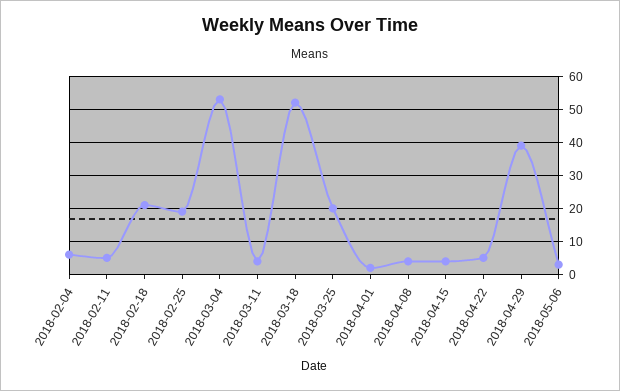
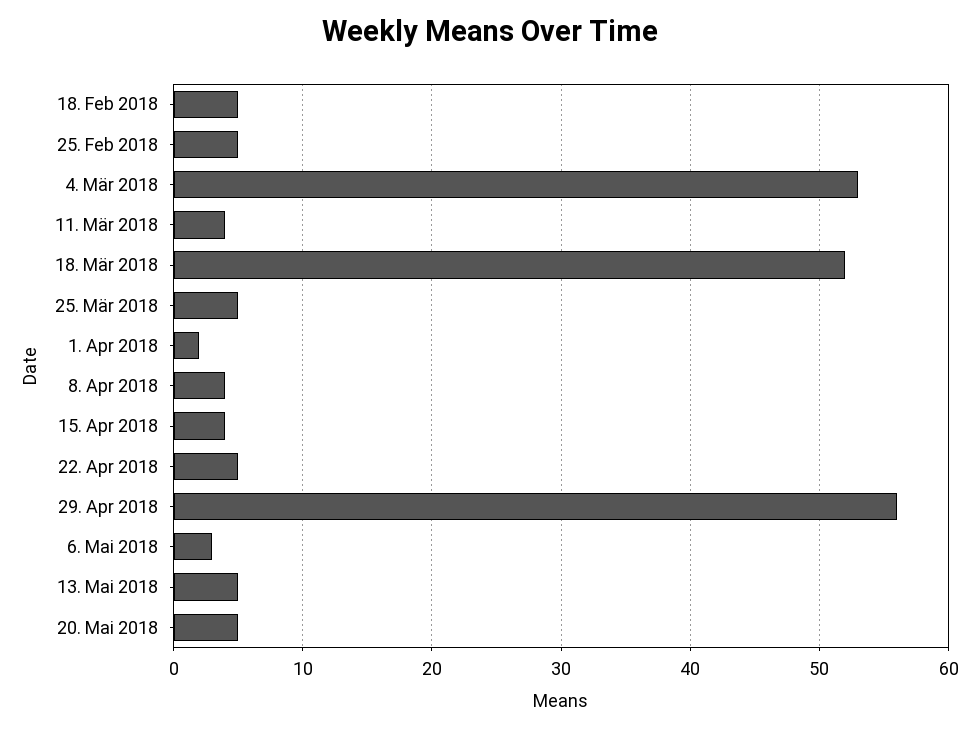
2018-02-04: 5 -> none
2018-02-11: 5 -> none
2018-02-18: 20 -> 5
2018-02-25: 20 -> 5
2018-03-25: 20 -> 5
2018-04-29: 40 -> 56
13. Mai 2018: none -> 5
20. Mai 2018: none -> 5

